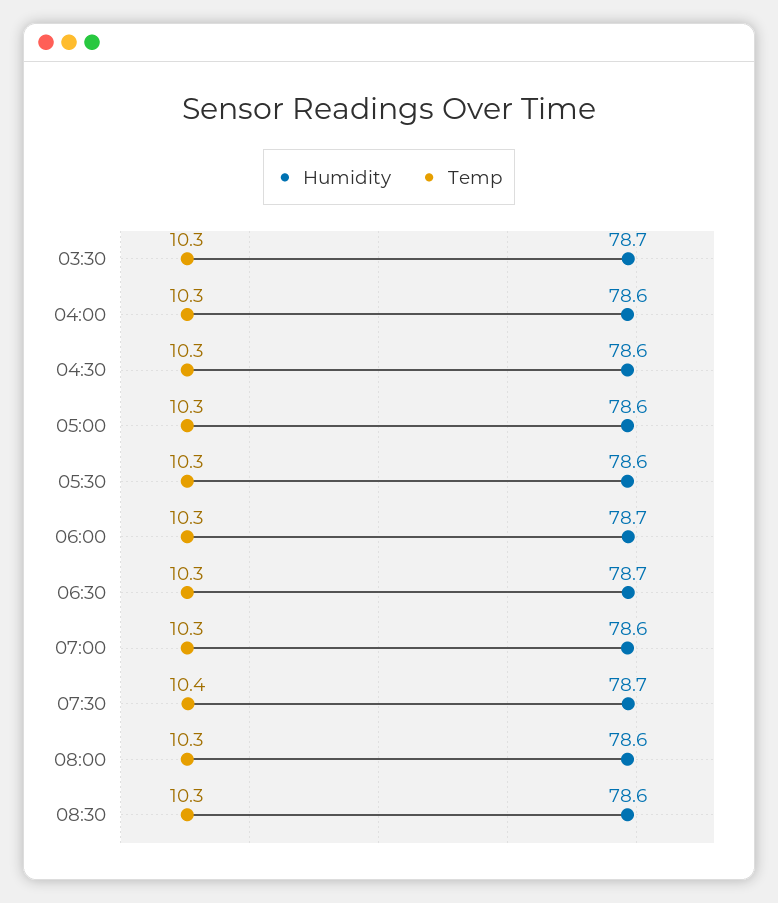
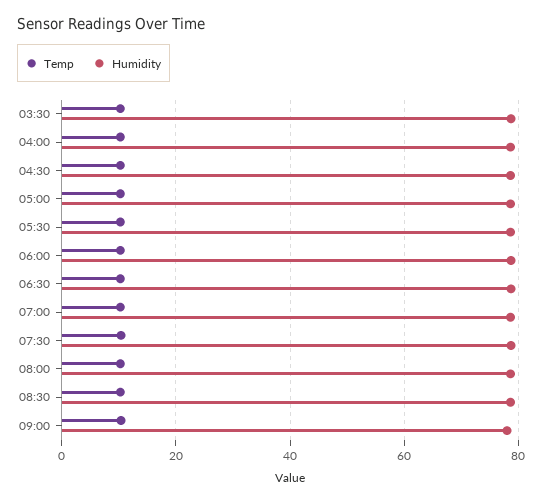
Temp, 09:00: none -> 10
Humidity, 09:00: none -> 78

